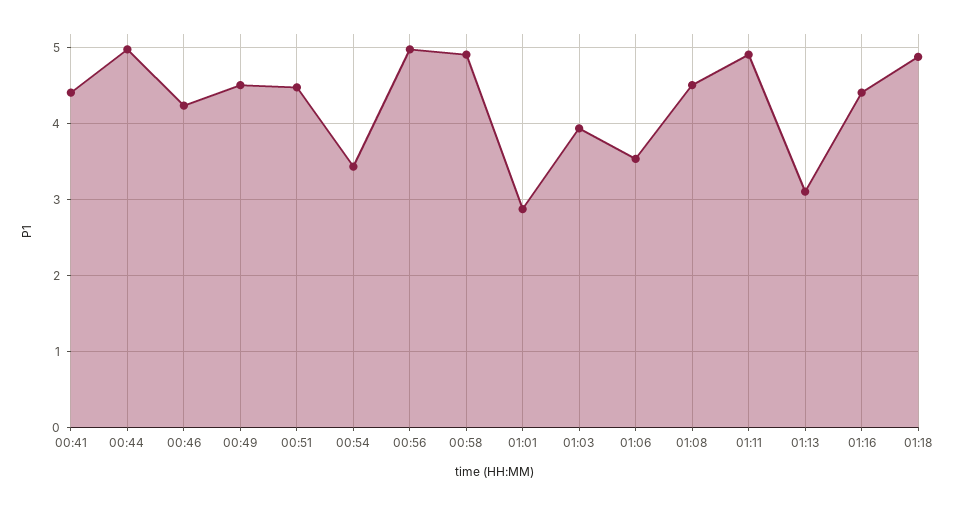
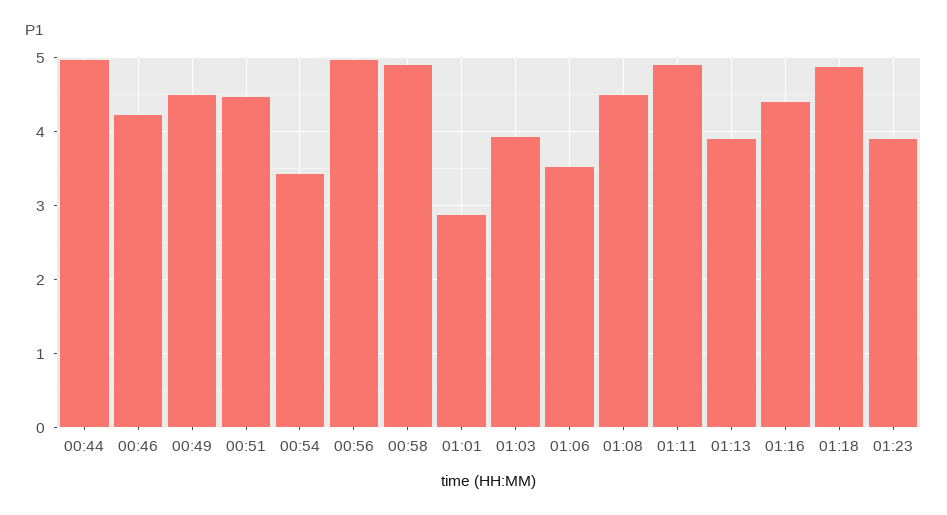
00:41: 4.4 -> none
01:13: 3.1 -> 3.9
01:23: none -> 3.9

